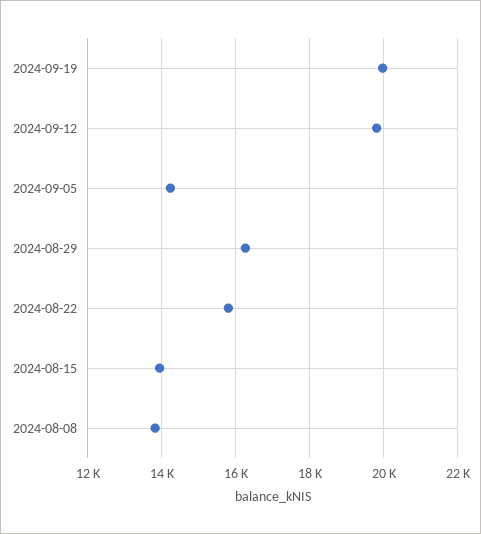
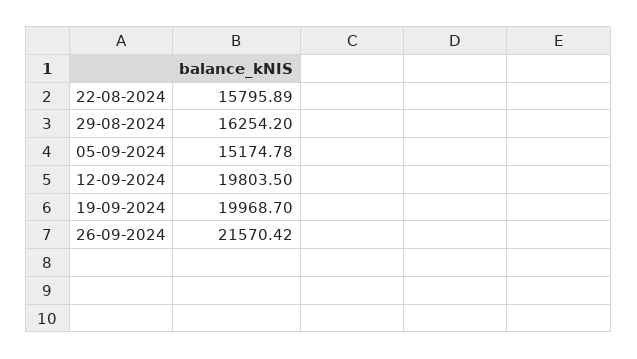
2024-09-05: 14200 -> 15174.78
2024-08-15: 14000 -> none
2024-08-08: 13800 -> none
26-09-2024: none -> 21570.42

